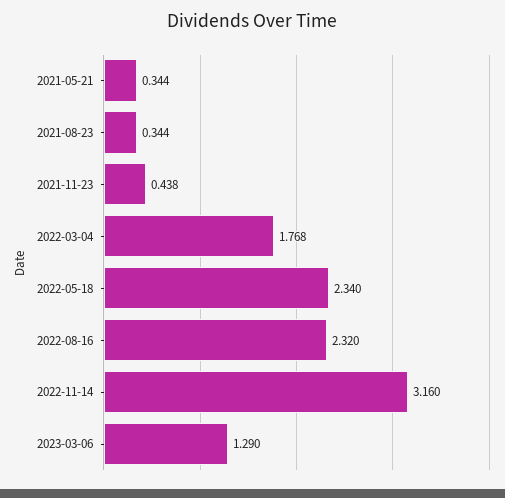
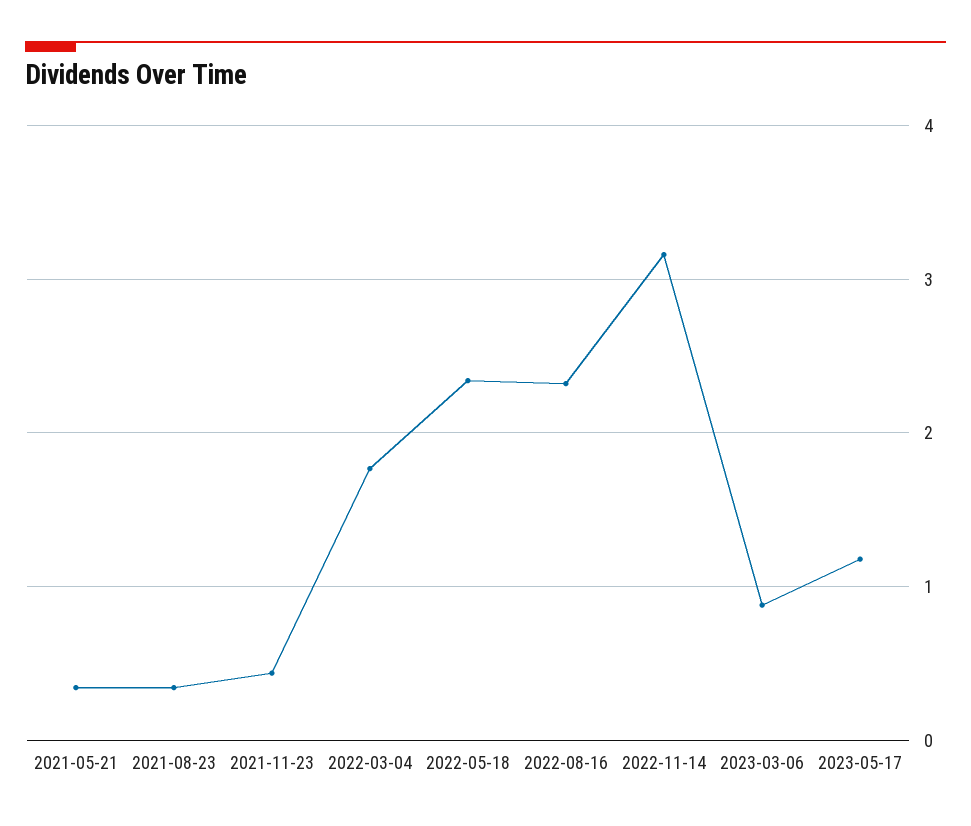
2023-03-06: 1.29 -> 0.9
2023-05-17: none -> 1.2

